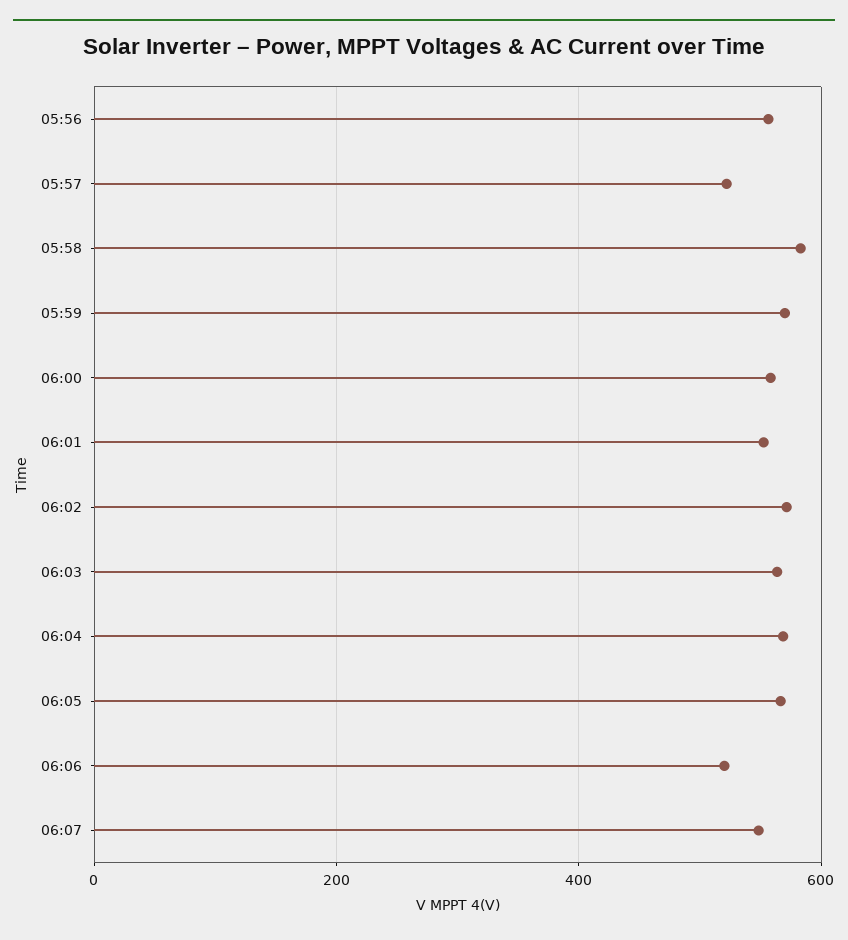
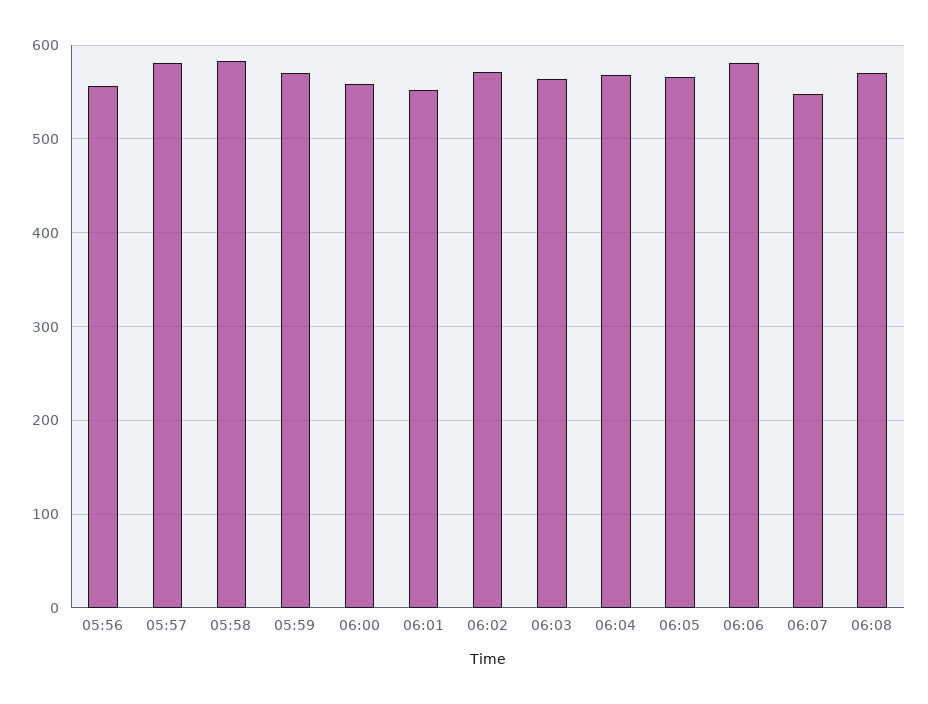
05:57: 520 -> 580
06:06: 520 -> 580
06:08: none -> 570

